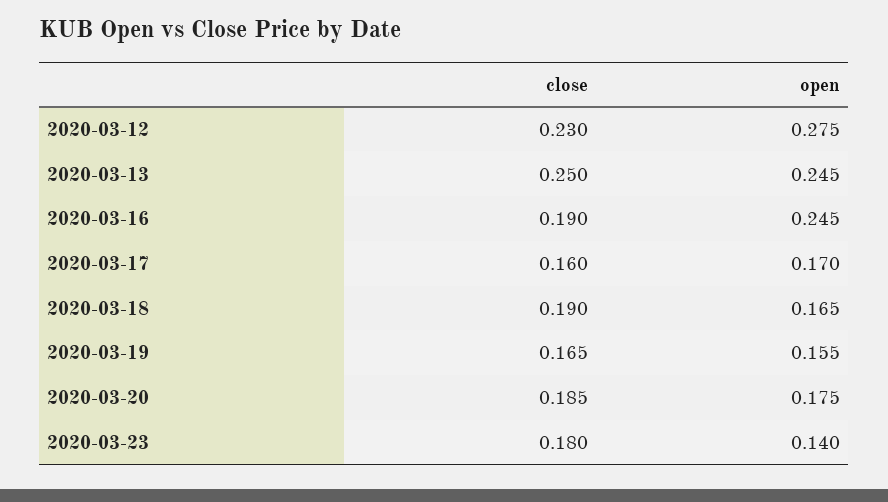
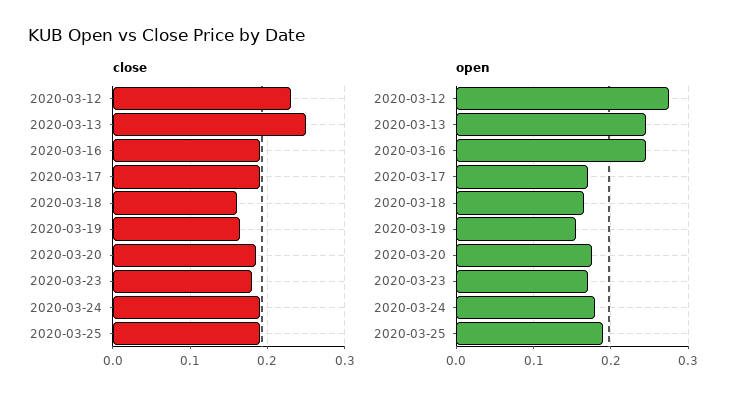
close, 2020-03-17: 0.16 -> 0.19
close, 2020-03-18: 0.19 -> 0.16
open, 2020-03-23: 0.14 -> 0.17
close, 2020-03-24: none -> 0.19
close, 2020-03-25: none -> 0.19
open, 2020-03-24: none -> 0.18
open, 2020-03-25: none -> 0.19

